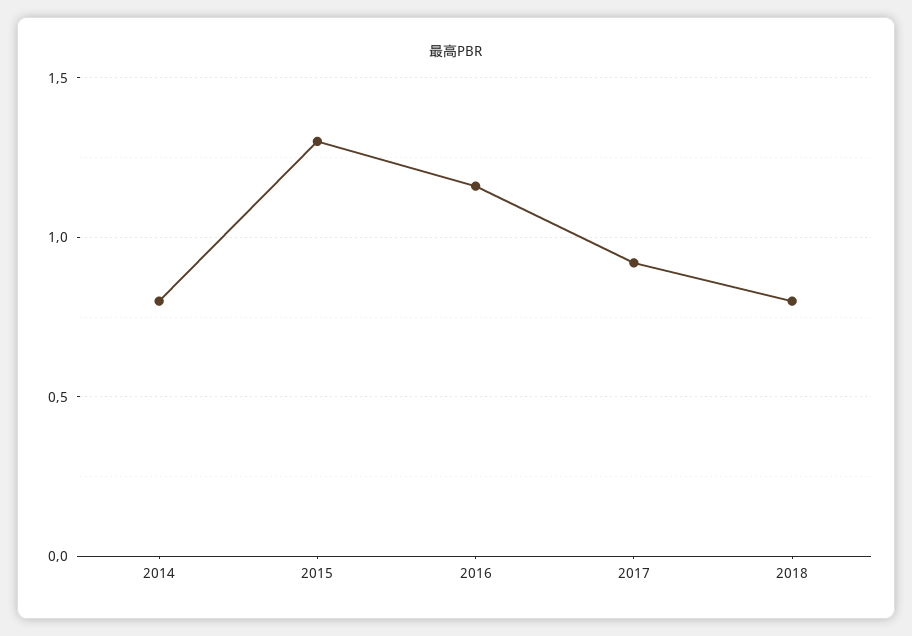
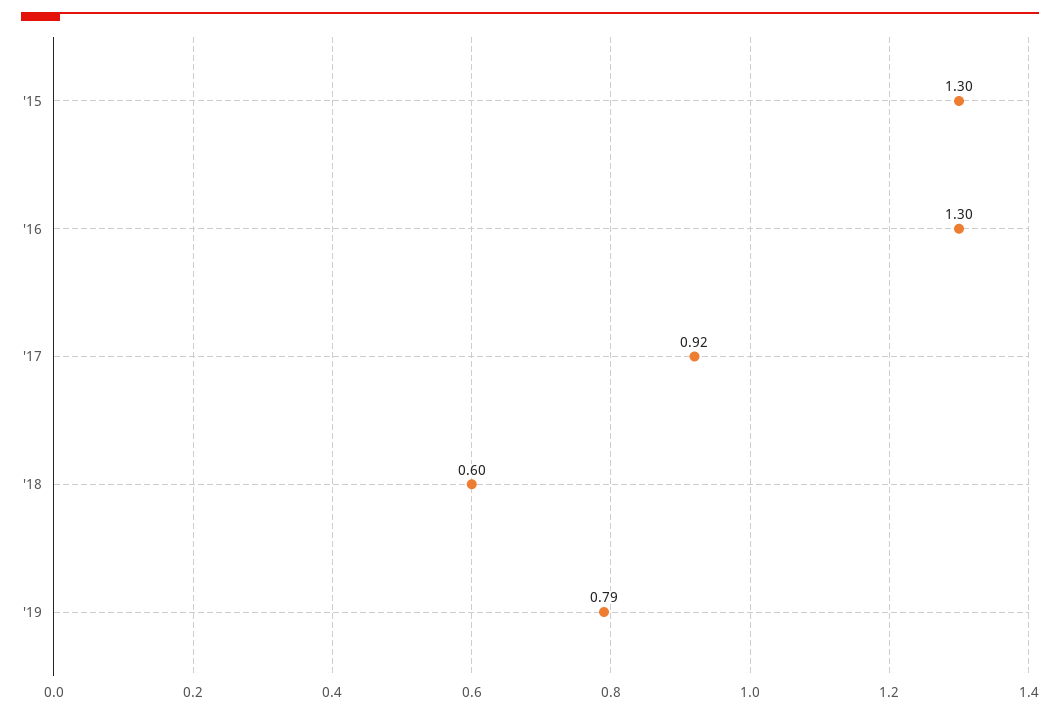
2014: 0.8 -> none
2016: 1.15 -> 1.3
2018: 0.8 -> 0.6
'19: none -> 0.79

